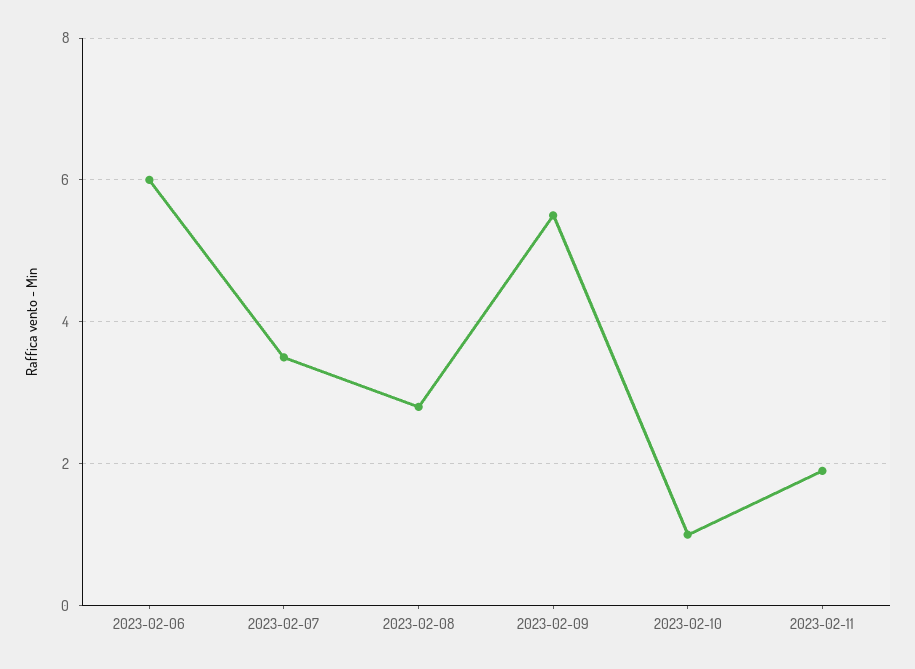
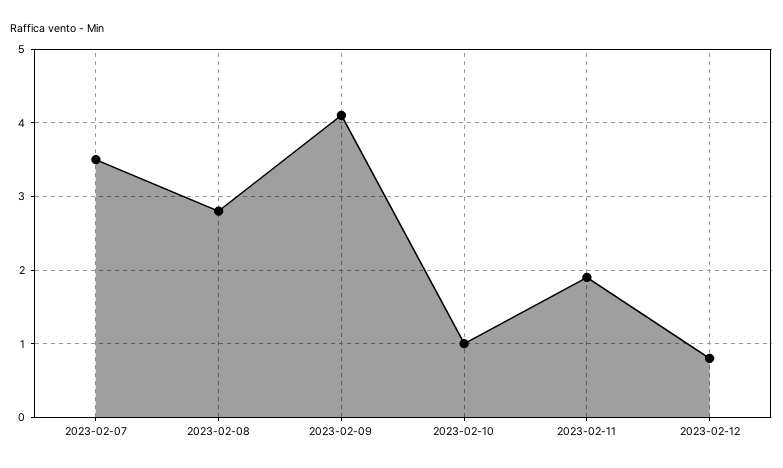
2023-02-06: 6 -> none
2023-02-09: 5.5 -> 4.1
2023-02-12: none -> 0.8

